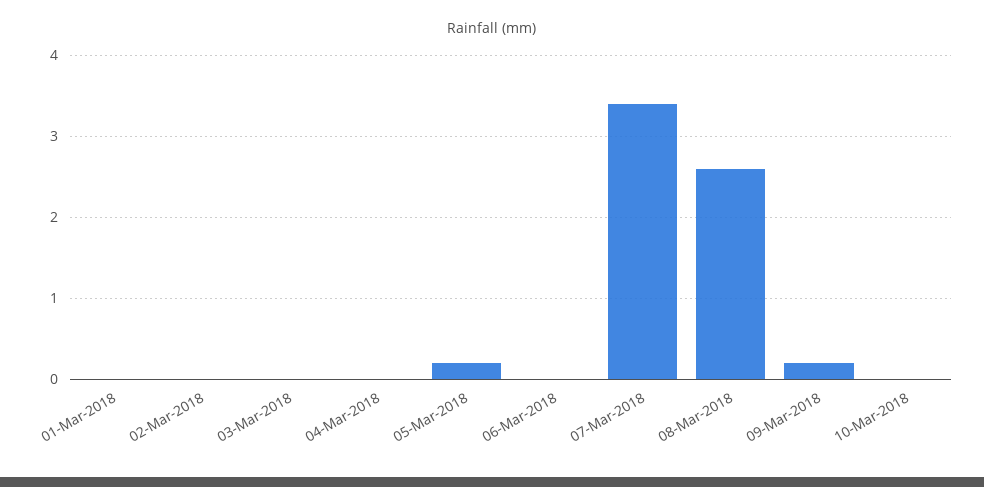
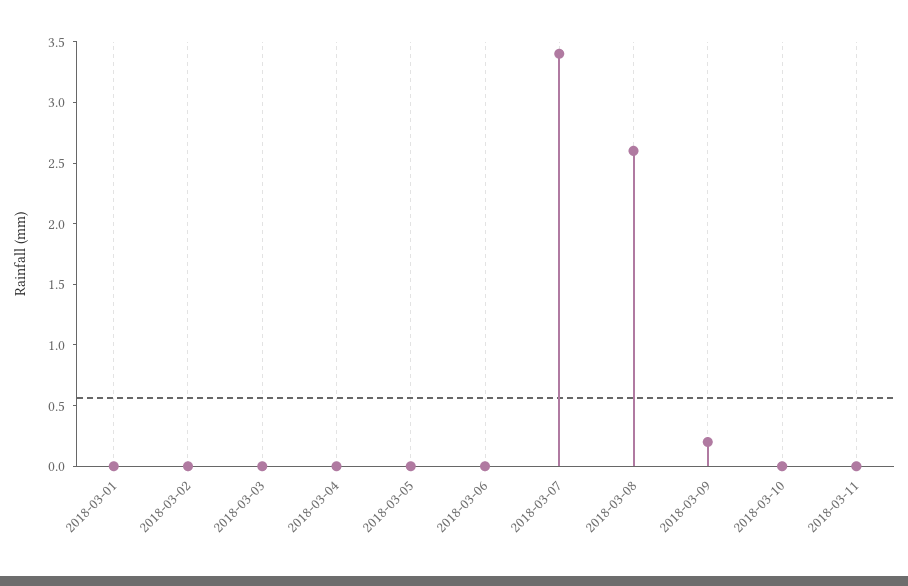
05-Mar-2018: 0.2 -> 0
2018-03-11: none -> 0

